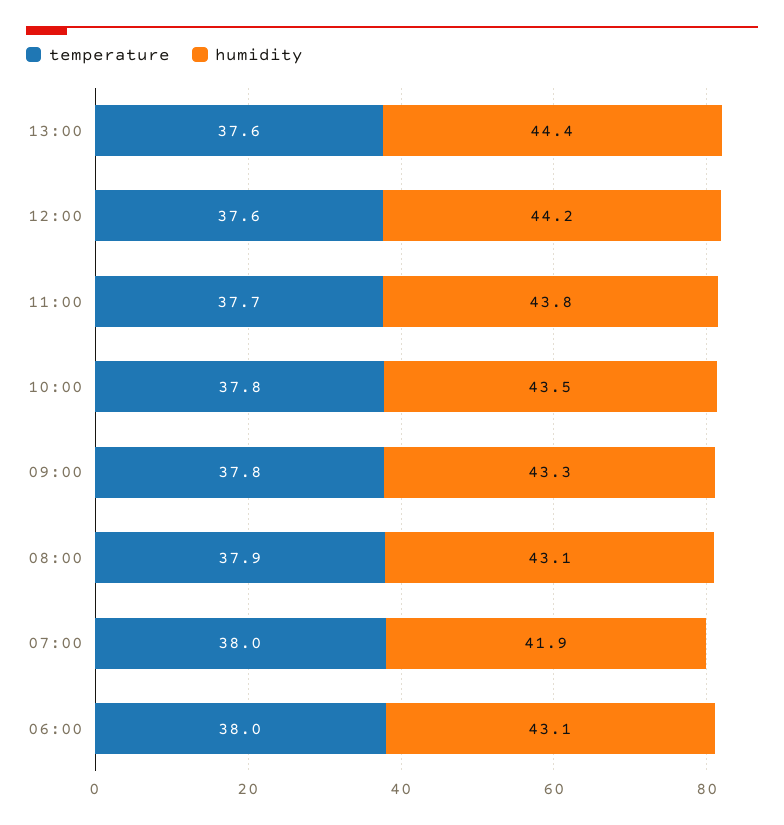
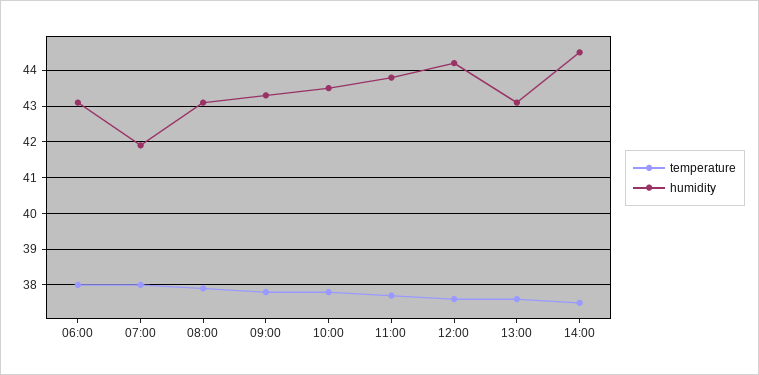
humidity, 13:00: 44.4 -> 43
temperature, 14:00: none -> 37.5
humidity, 14:00: none -> 44.5

